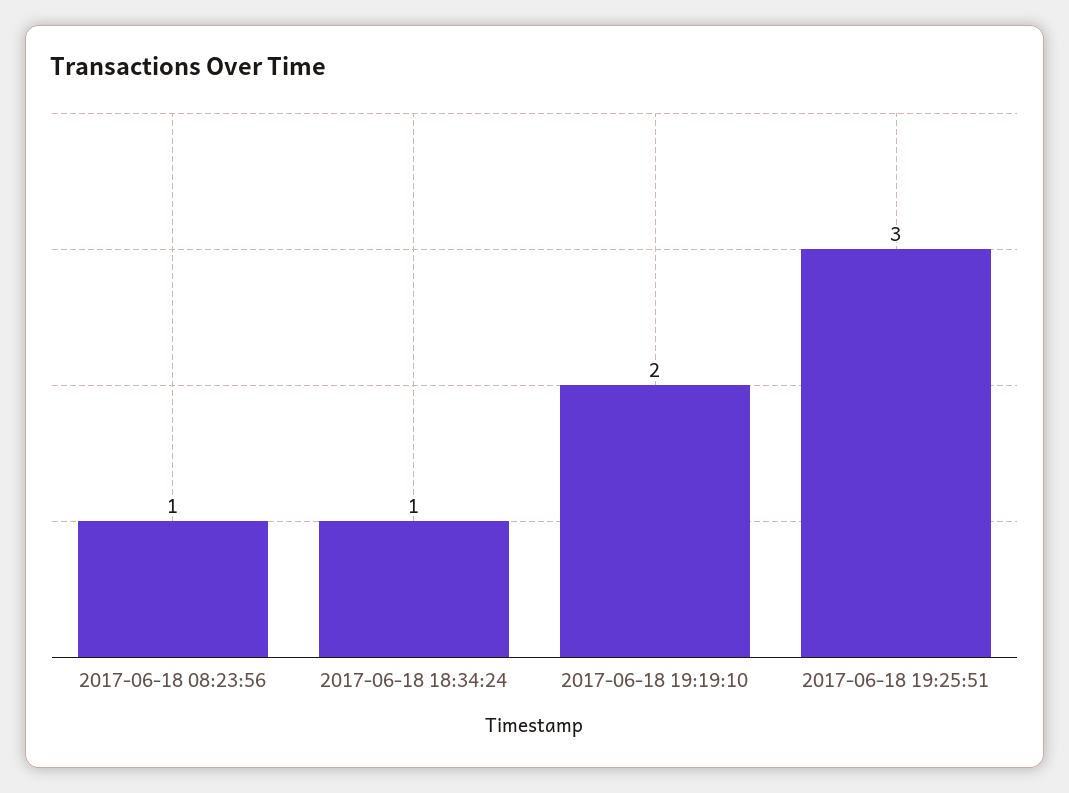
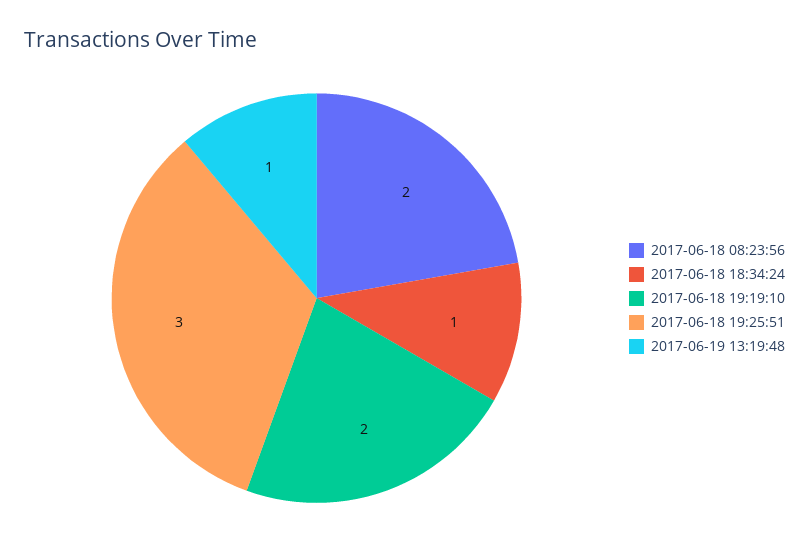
2017-06-18 08:23:56: 1 -> 2
2017-06-19 13:19:48: none -> 1

